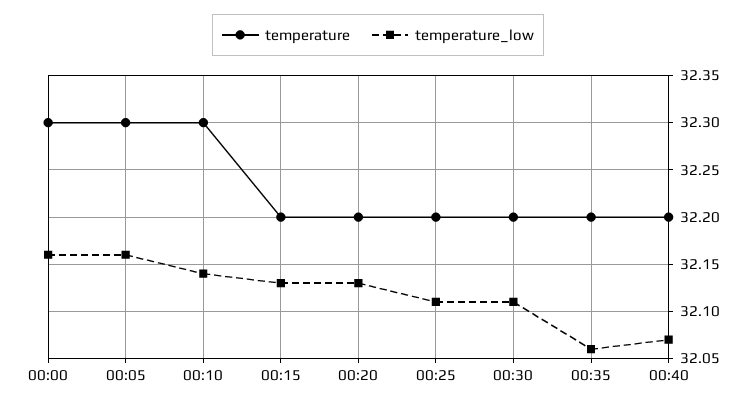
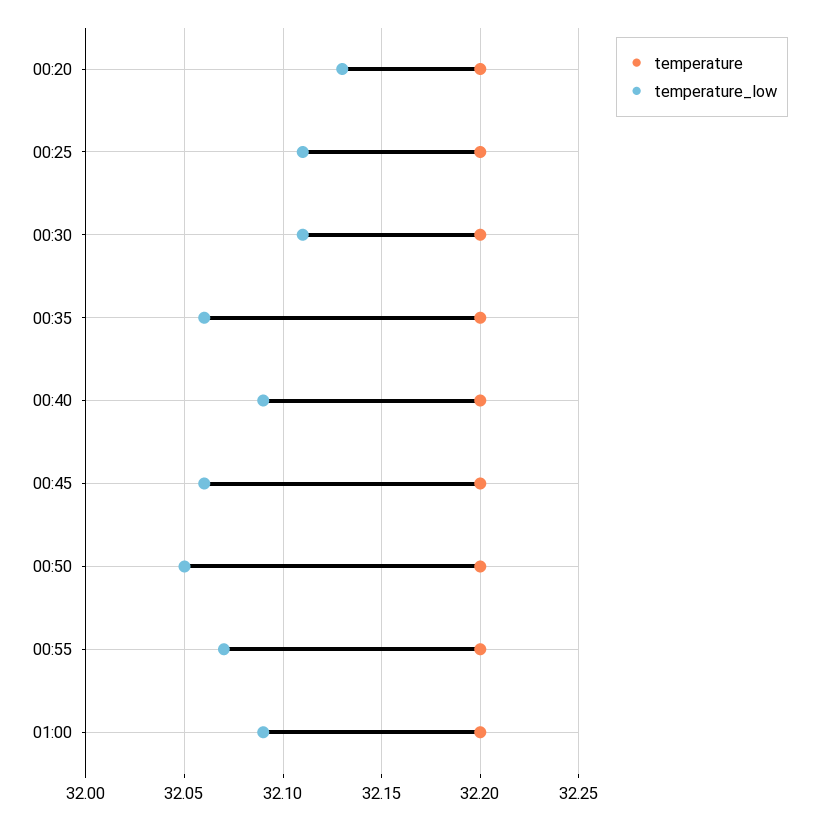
temperature, 00:00: 32.3 -> none
temperature_low, 00:00: 32.16 -> none
temperature, 00:05: 32.3 -> none
temperature_low, 00:05: 32.16 -> none
temperature, 00:10: 32.3 -> none
temperature_low, 00:10: 32.14 -> none
temperature, 00:15: 32.2 -> none
temperature_low, 00:15: 32.13 -> none
temperature_low, 00:40: 32.07 -> 32.09
temperature, 00:45: none -> 32.2
temperature_low, 00:45: none -> 32.06
temperature, 00:50: none -> 32.2
temperature_low, 00:50: none -> 32.05
temperature, 00:55: none -> 32.2
temperature_low, 00:55: none -> 32.07
temperature, 01:00: none -> 32.2
temperature_low, 01:00: none -> 32.09

